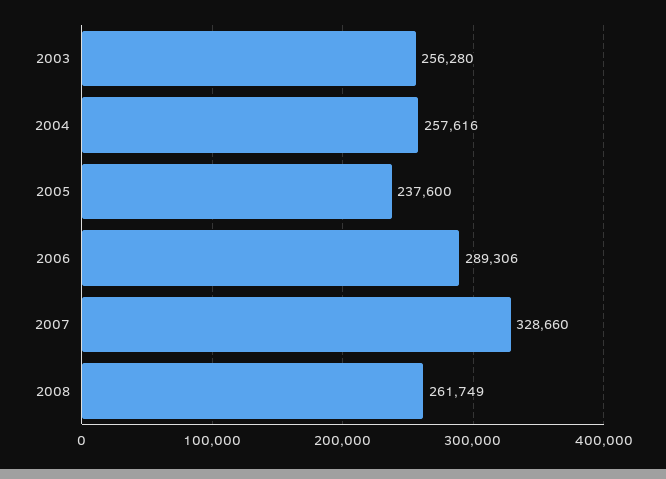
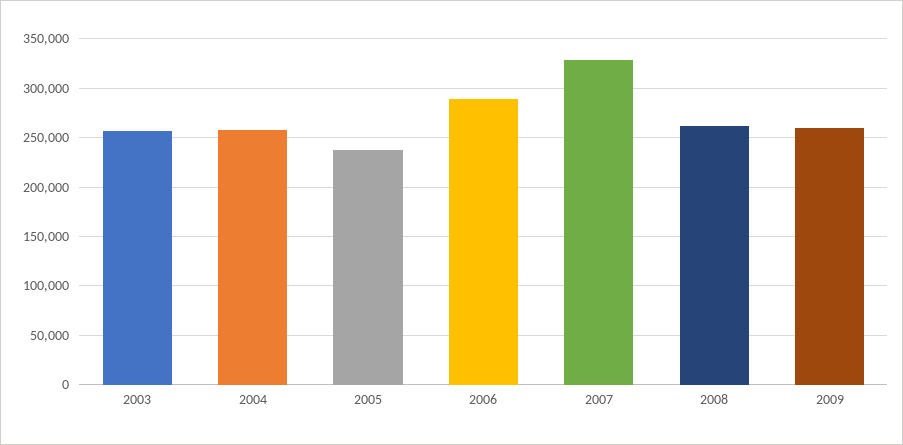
2009: none -> 260000

